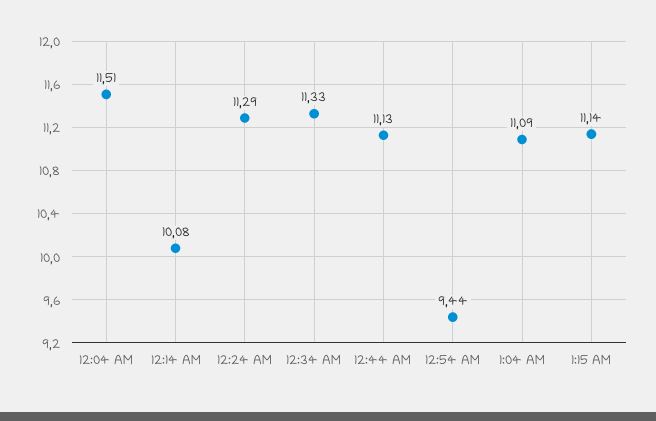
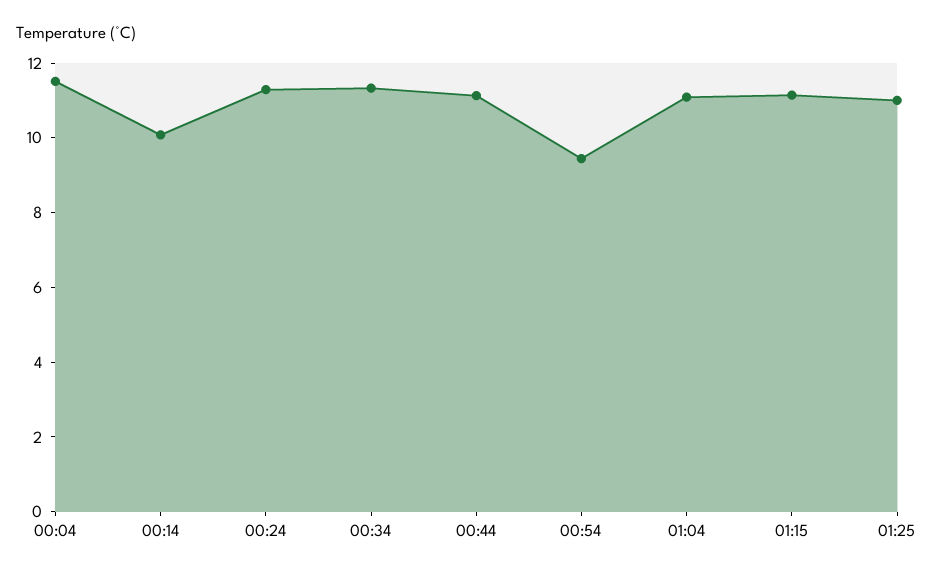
01:25: none -> 11

